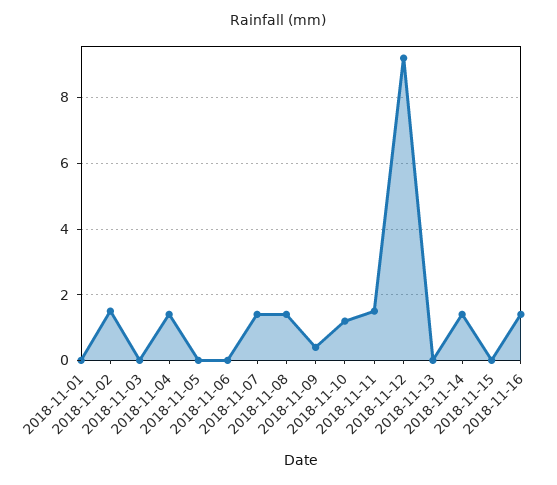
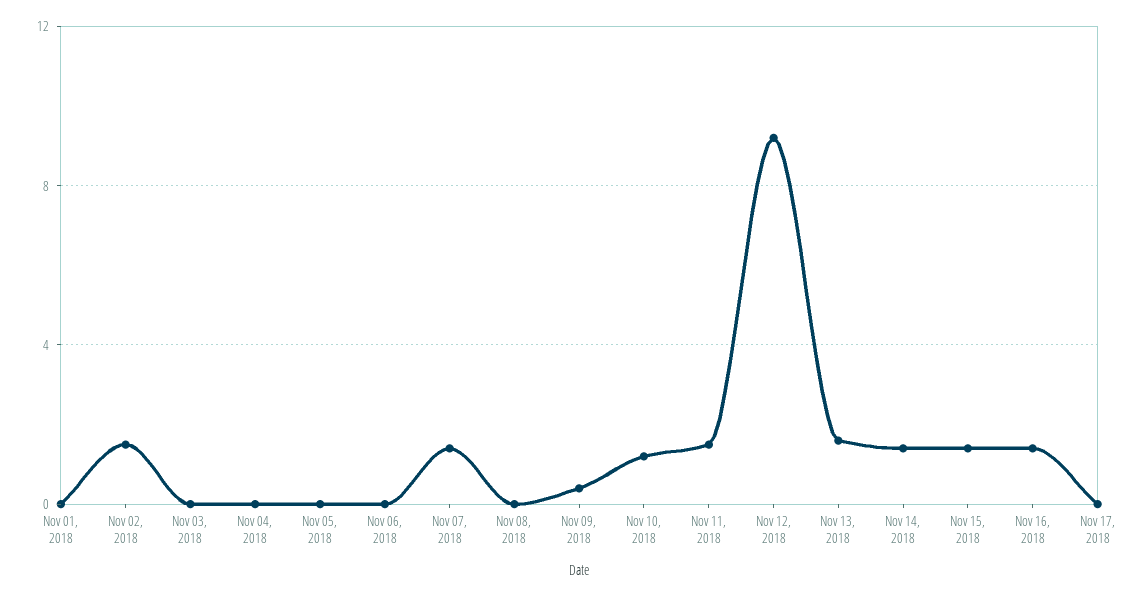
2018-11-04: 1.5 -> 0
2018-11-08: 1.5 -> 0
2018-11-13: 0 -> 1.5
2018-11-15: 0 -> 1.5
Nov 17, 2018: none -> 0

